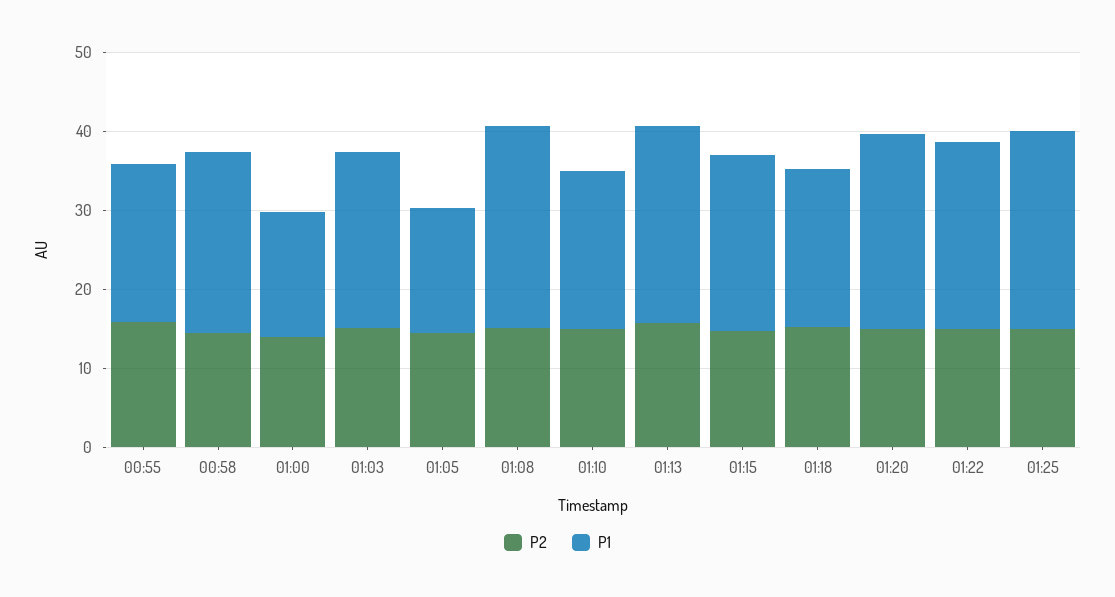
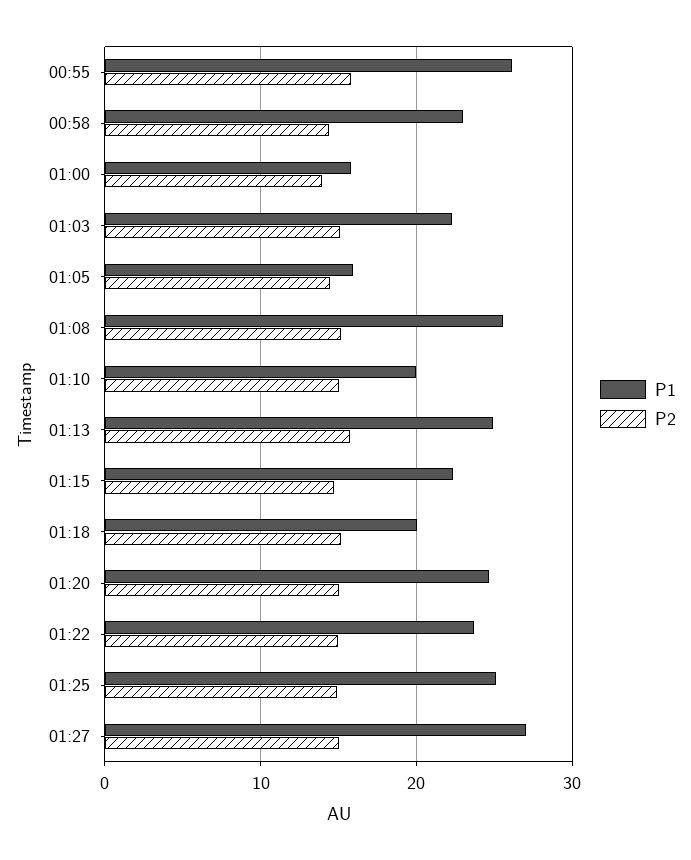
P1, 00:55: 20 -> 26
P1, 01:27: none -> 27
P2, 01:27: none -> 15

